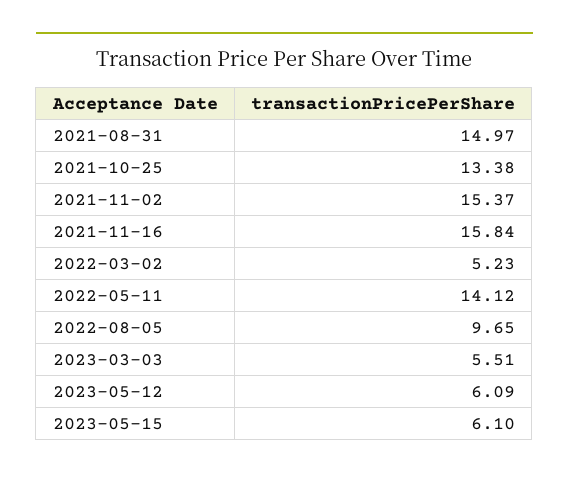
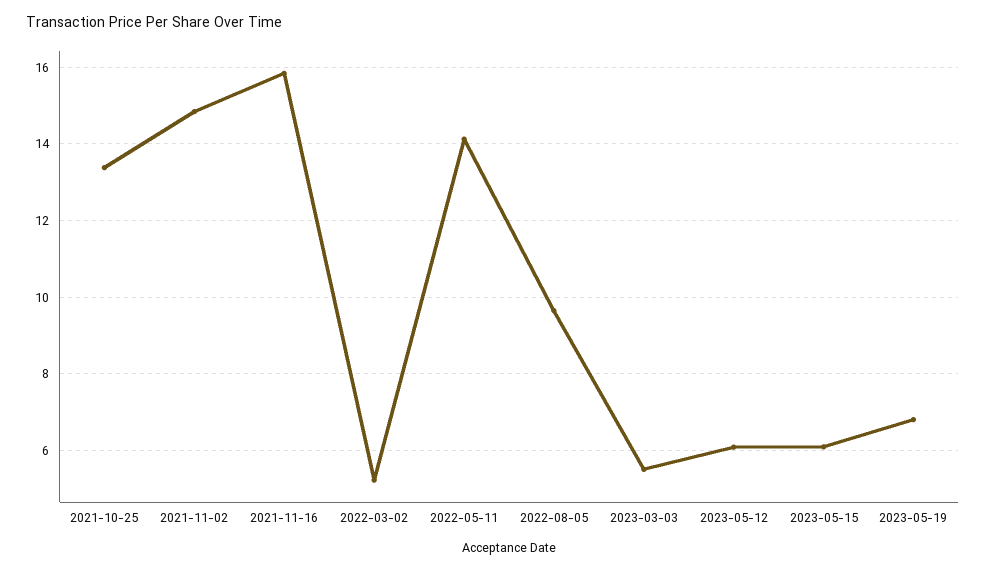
2021-08-31: 14.97 -> none
2021-11-02: 15.37 -> 14.8
2023-05-19: none -> 6.8

